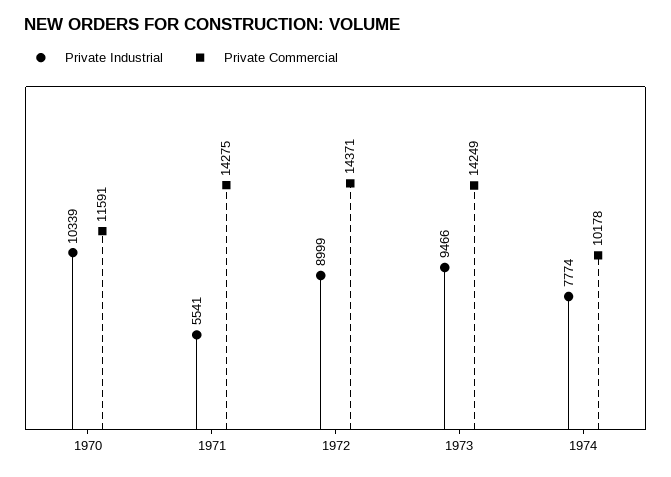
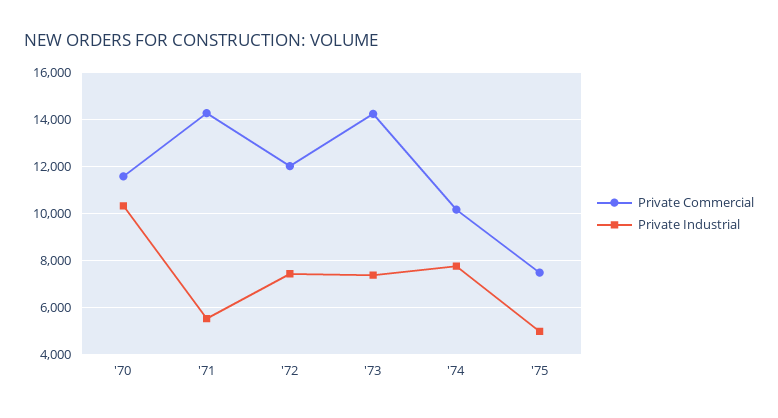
Private Industrial, 1972: 8999 -> 7500
Private Commercial, 1972: 14371 -> 12000
Private Industrial, 1973: 9466 -> 7500
Private Commercial, '75: none -> 7500
Private Industrial, '75: none -> 5000

